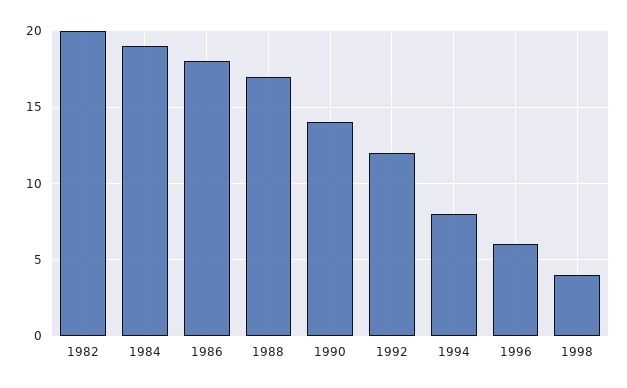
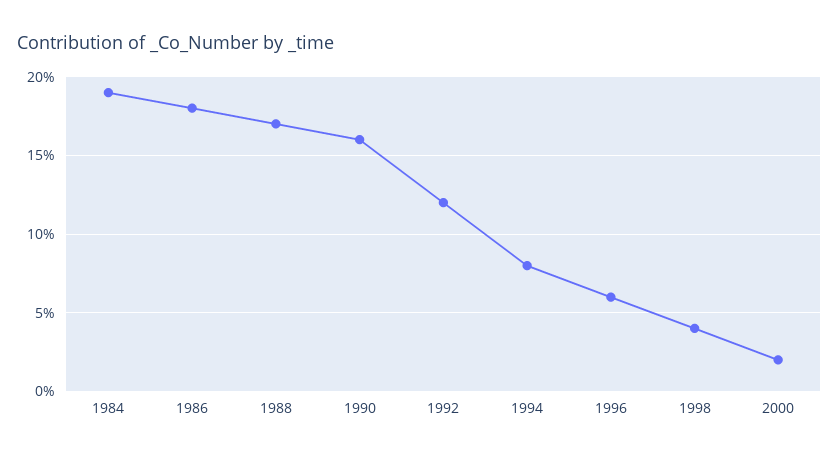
1982: 20 -> none
1990: 14 -> 16
2000: none -> 2

